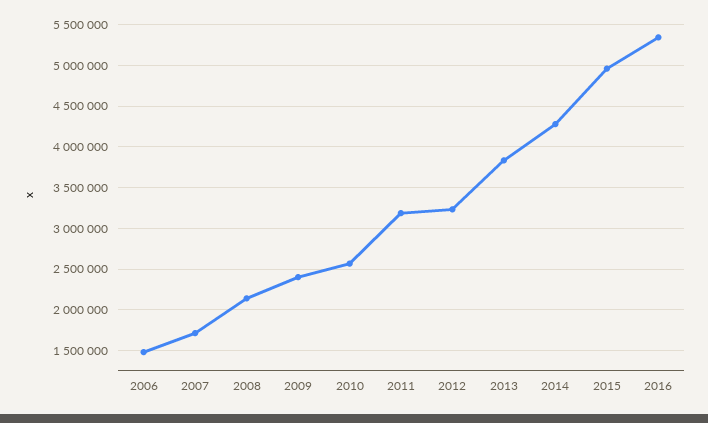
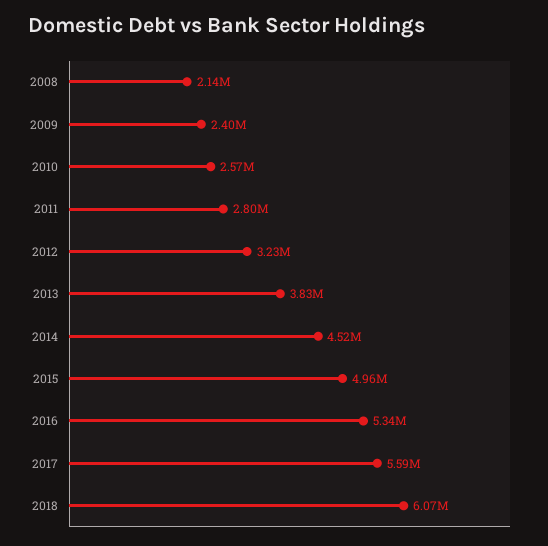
2006: 1500000 -> none
2007: 1700000 -> none
2011: 3200000 -> 2800000
2014: 4300000 -> 4520000
2017: none -> 5590000
2018: none -> 6070000

